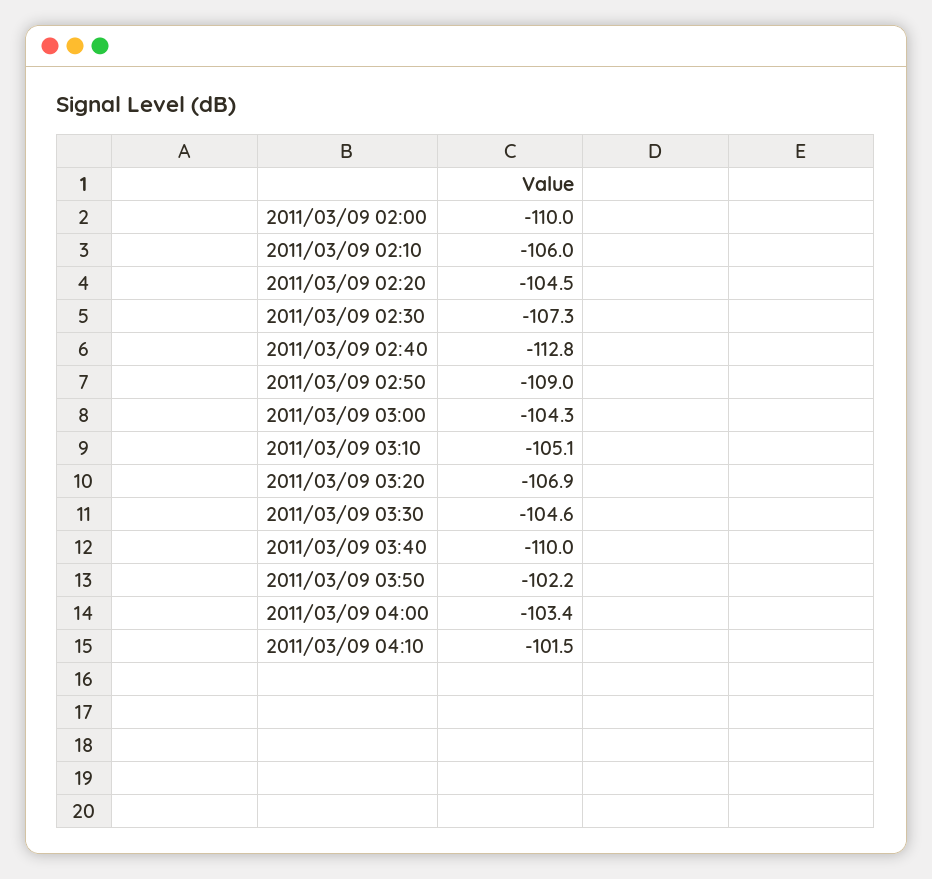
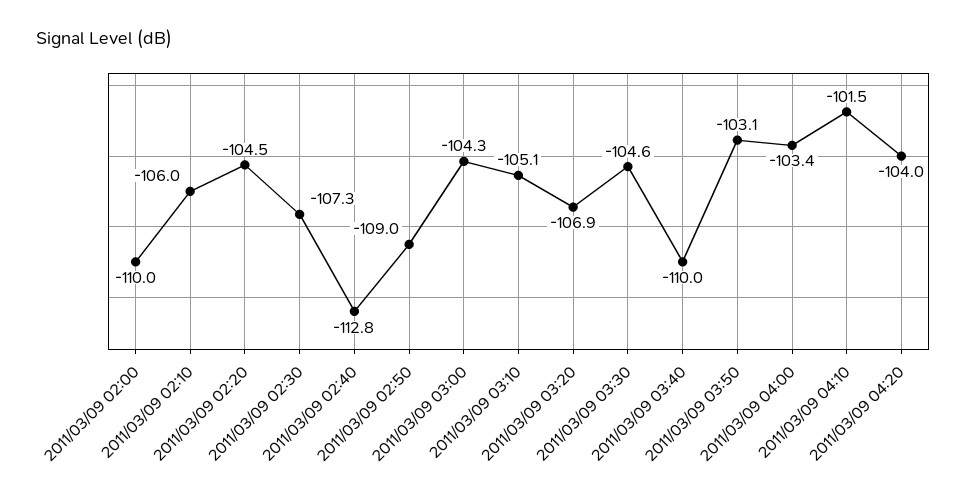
2011/03/09 03:50: -102.2 -> -103.1
2011/03/09 04:20: none -> -104

